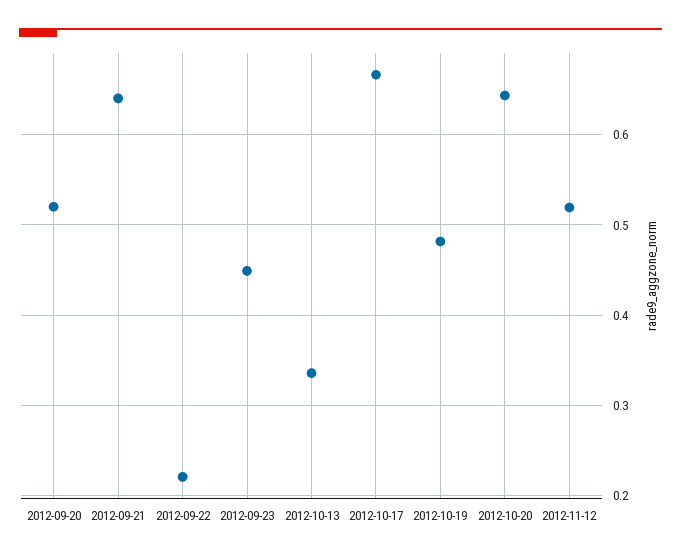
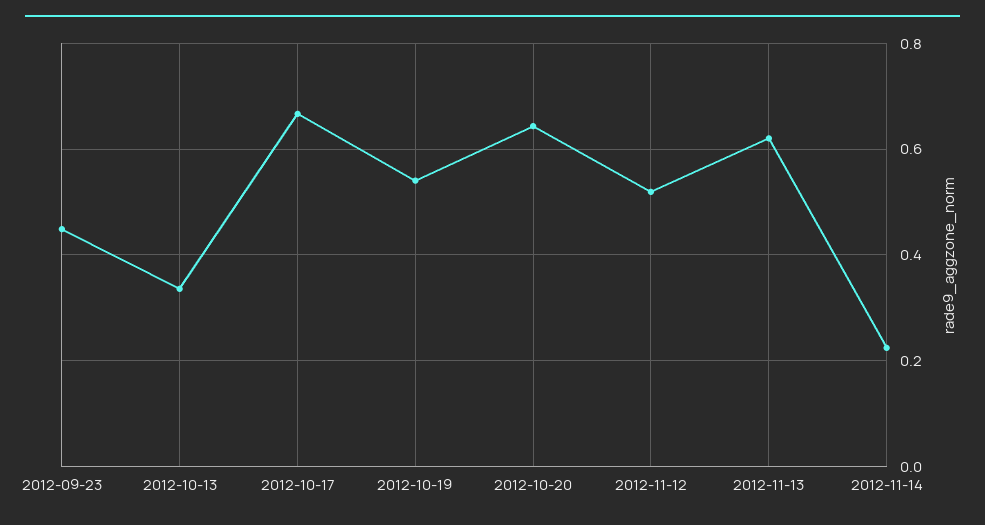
2012-09-20: 0.52 -> none
2012-09-21: 0.64 -> none
2012-09-22: 0.22 -> none
2012-10-19: 0.48 -> 0.54
2012-11-13: none -> 0.62
2012-11-14: none -> 0.22

